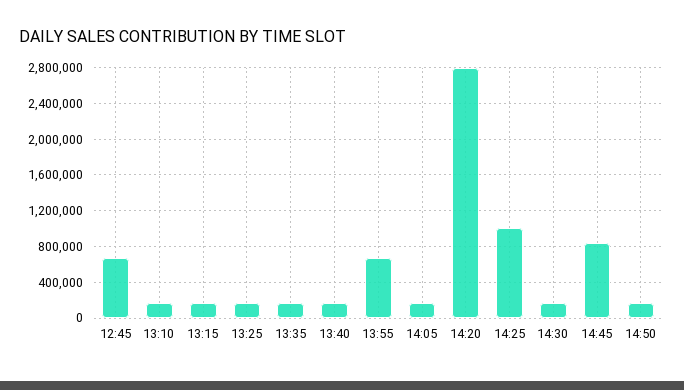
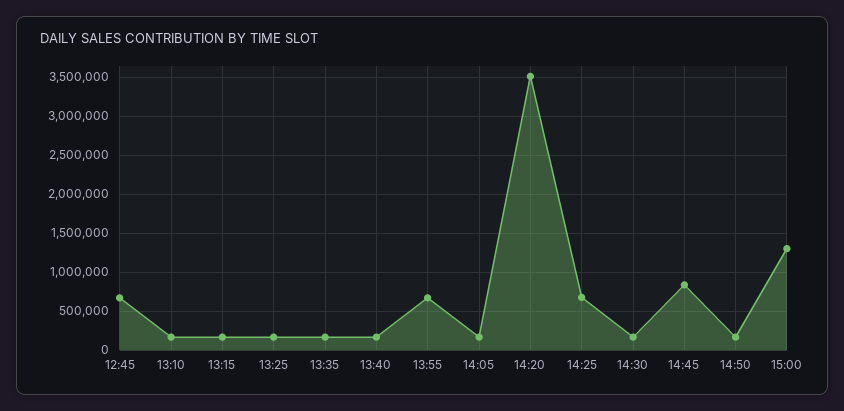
14:20: 2800000 -> 3500000
14:25: 1000000 -> 700000
15:00: none -> 1300000

